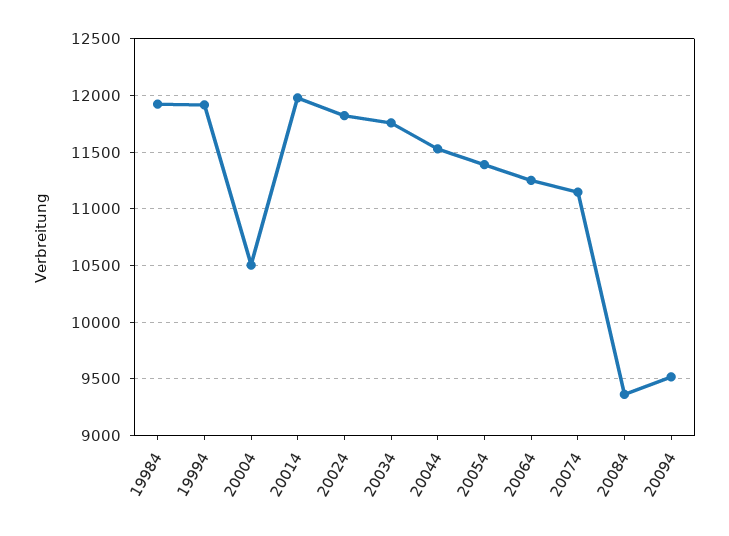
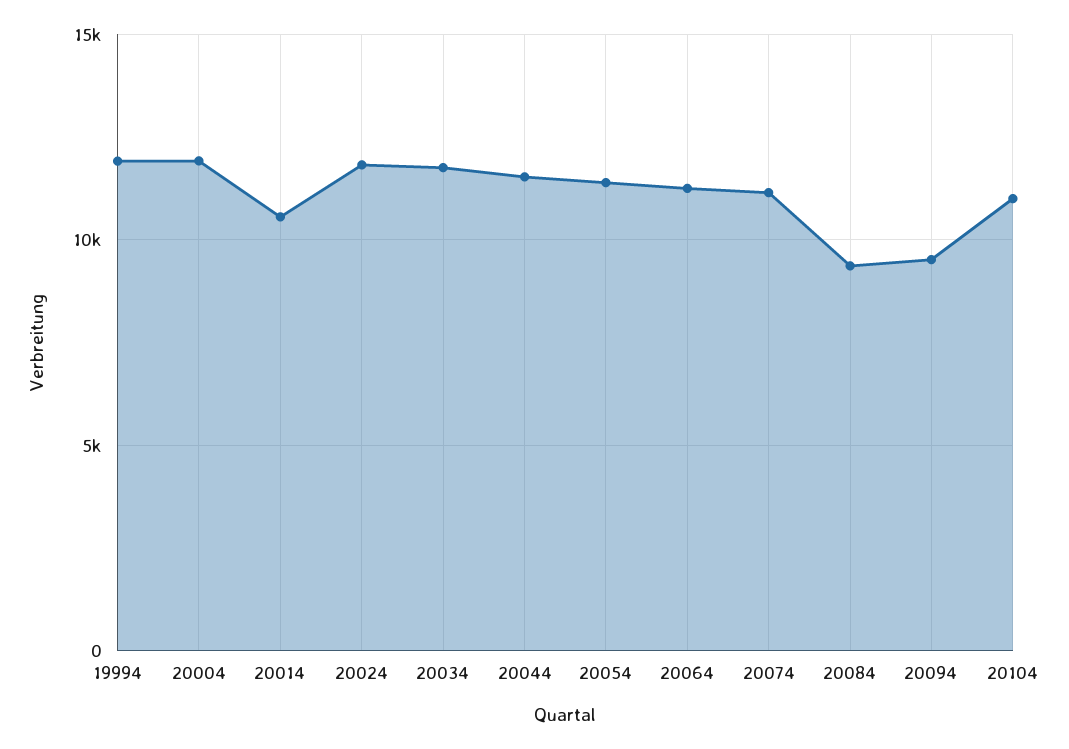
19984: 11900 -> none
20004: 10500 -> 12000
20014: 12000 -> 10500
20104: none -> 11000

